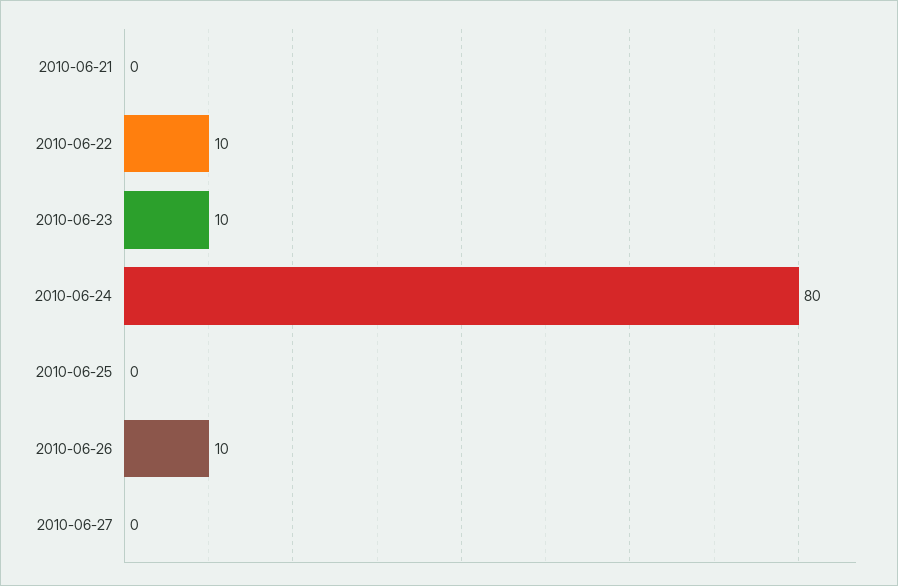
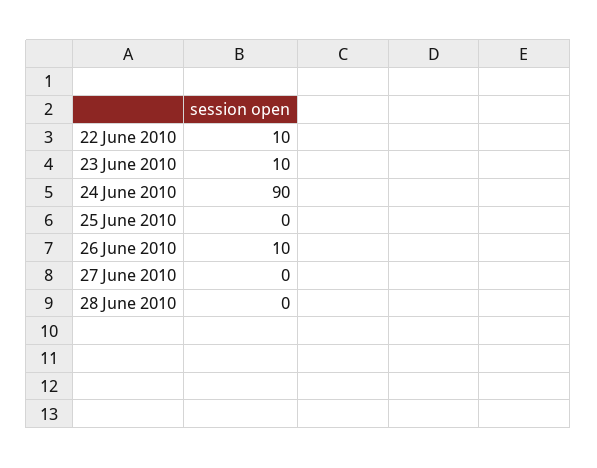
2010-06-21: 0 -> none
2010-06-24: 80 -> 90
28 June 2010: none -> 0

